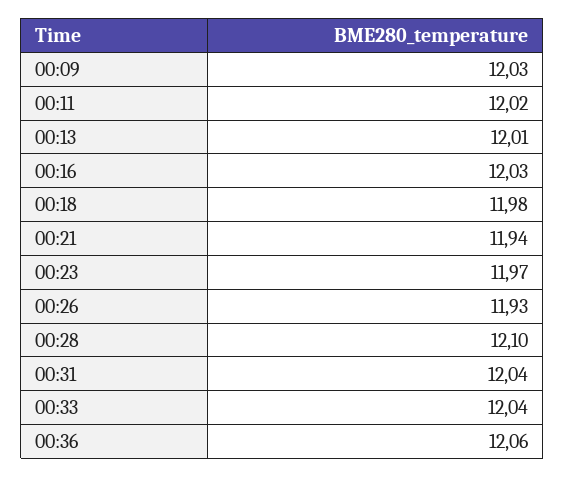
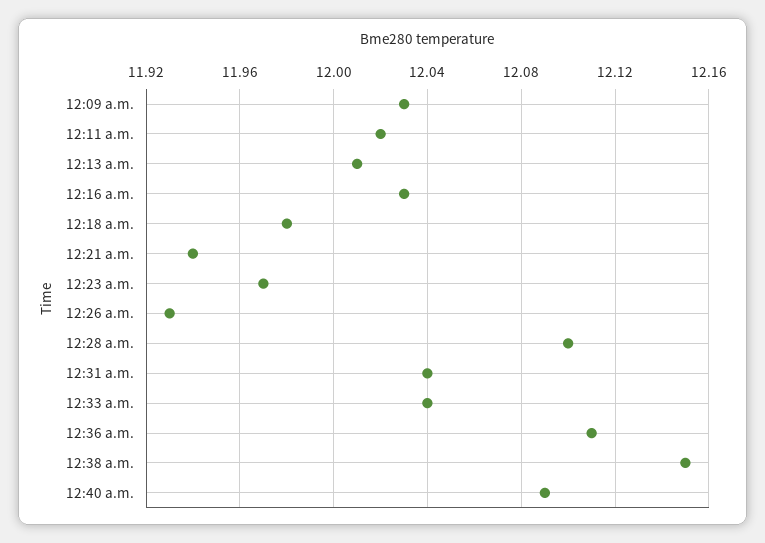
00:36: 12.06 -> 12.11
12:38 a.m.: none -> 12.15
12:40 a.m.: none -> 12.09

